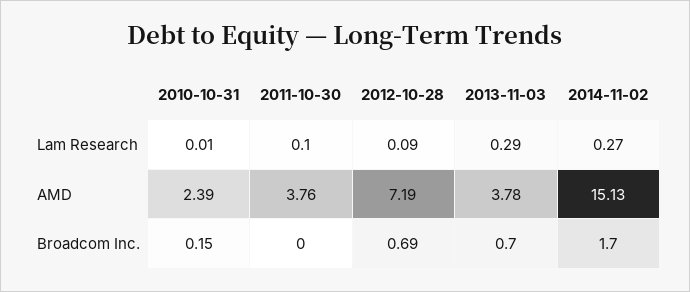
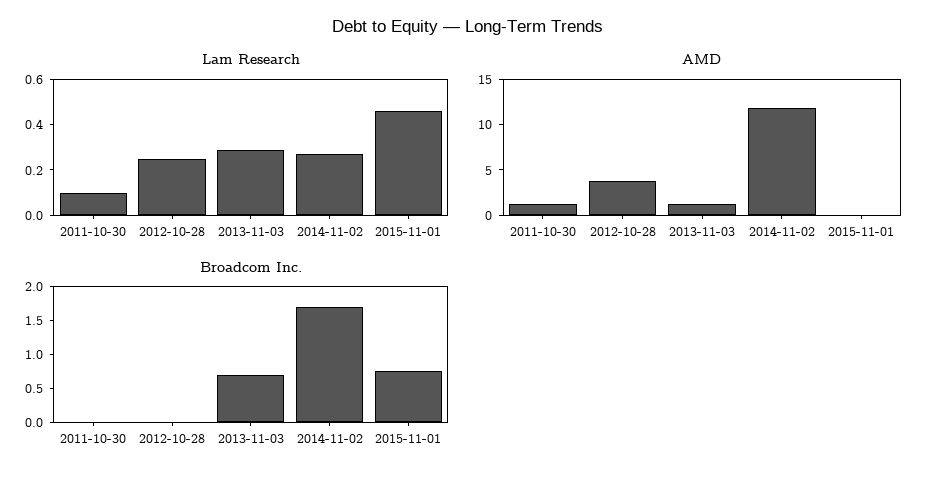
Lam Research, 2010-10-31: 0.01 -> none
Lam Research, 2012-10-28: 0.09 -> 0.25
AMD, 2010-10-31: 2.39 -> none
AMD, 2011-10-30: 3.76 -> 1
AMD, 2012-10-28: 7.19 -> 4
AMD, 2013-11-03: 3.78 -> 1
AMD, 2014-11-02: 15.13 -> 12
Broadcom Inc., 2010-10-31: 0.15 -> none
Broadcom Inc., 2012-10-28: 0.69 -> 0
Lam Research, 2015-11-01: none -> 0.45
AMD, 2015-11-01: none -> 0
Broadcom Inc., 2015-11-01: none -> 0.75

